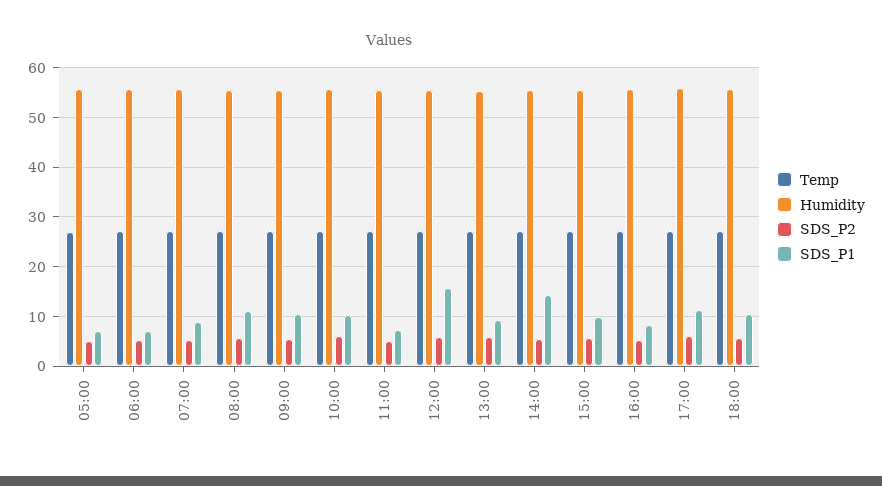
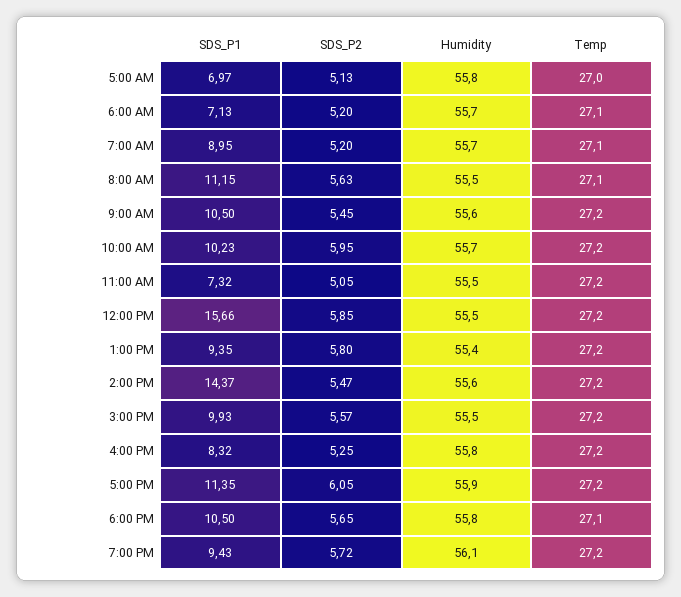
SDS_P1, 7:00 PM: none -> 9.43
SDS_P2, 7:00 PM: none -> 5.72
Humidity, 7:00 PM: none -> 56.1
Temp, 7:00 PM: none -> 27.2

